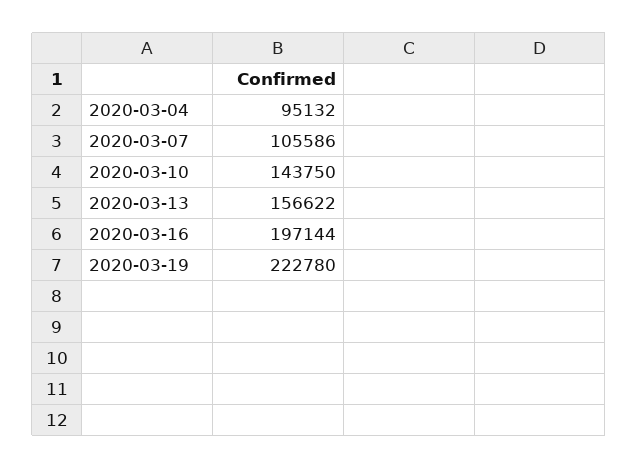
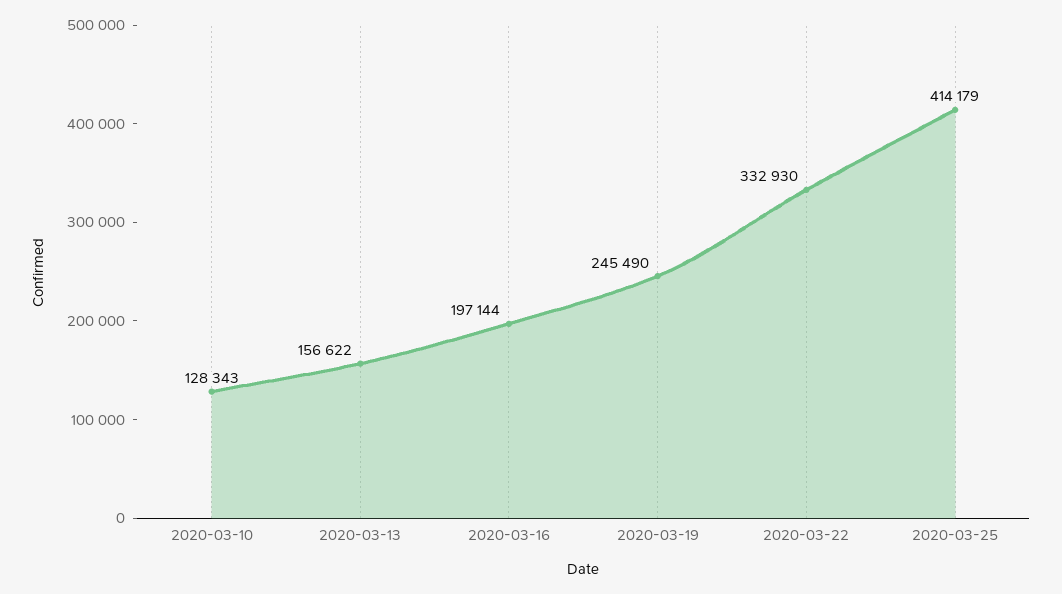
2020-03-04: 95132 -> none
2020-03-07: 105586 -> none
2020-03-10: 143750 -> 128343
2020-03-19: 222780 -> 245490
2020-03-22: none -> 332930
2020-03-25: none -> 414179

